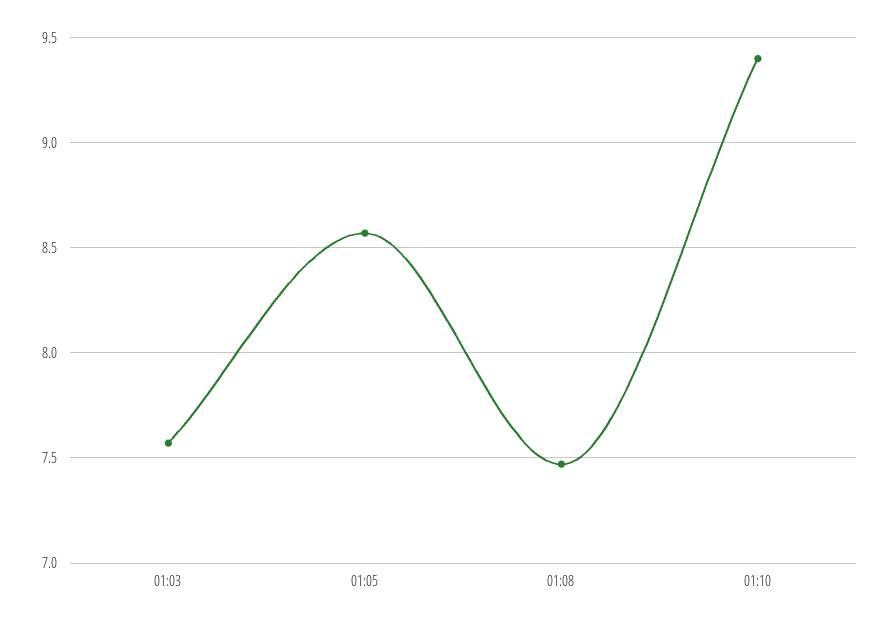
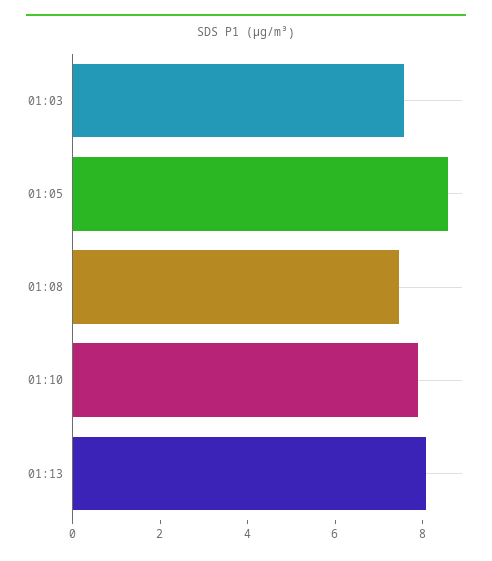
01:10: 9.4 -> 8
01:13: none -> 8

